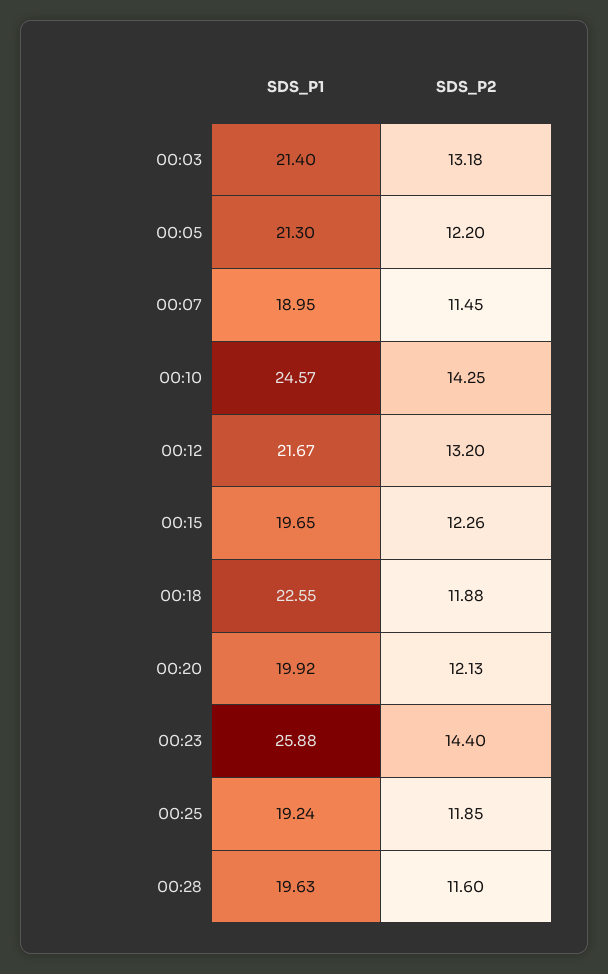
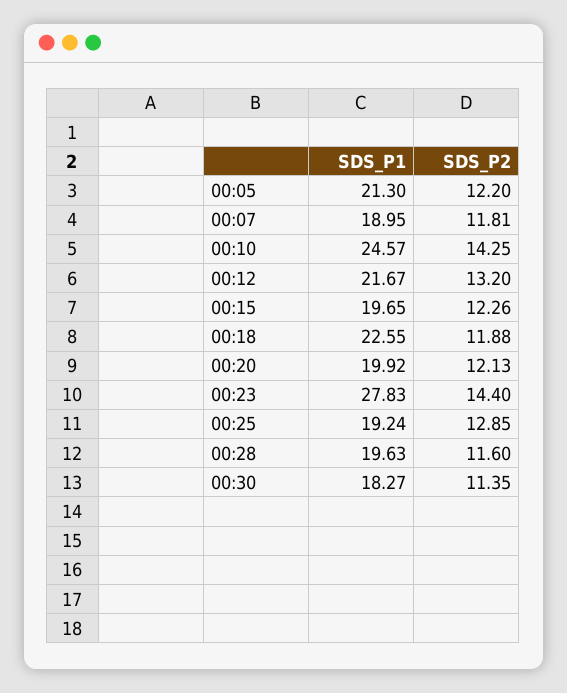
SDS_P1, 00:03: 21.4 -> none
SDS_P2, 00:03: 13.18 -> none
SDS_P2, 00:07: 11.45 -> 11.81
SDS_P1, 00:23: 25.88 -> 27.83
SDS_P2, 00:25: 11.85 -> 12.85
SDS_P1, 00:30: none -> 18.27
SDS_P2, 00:30: none -> 11.35

